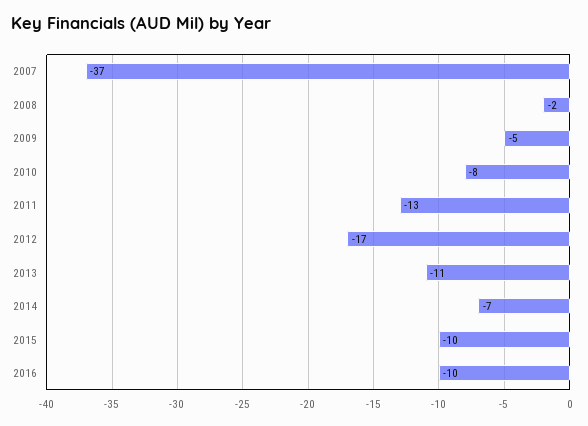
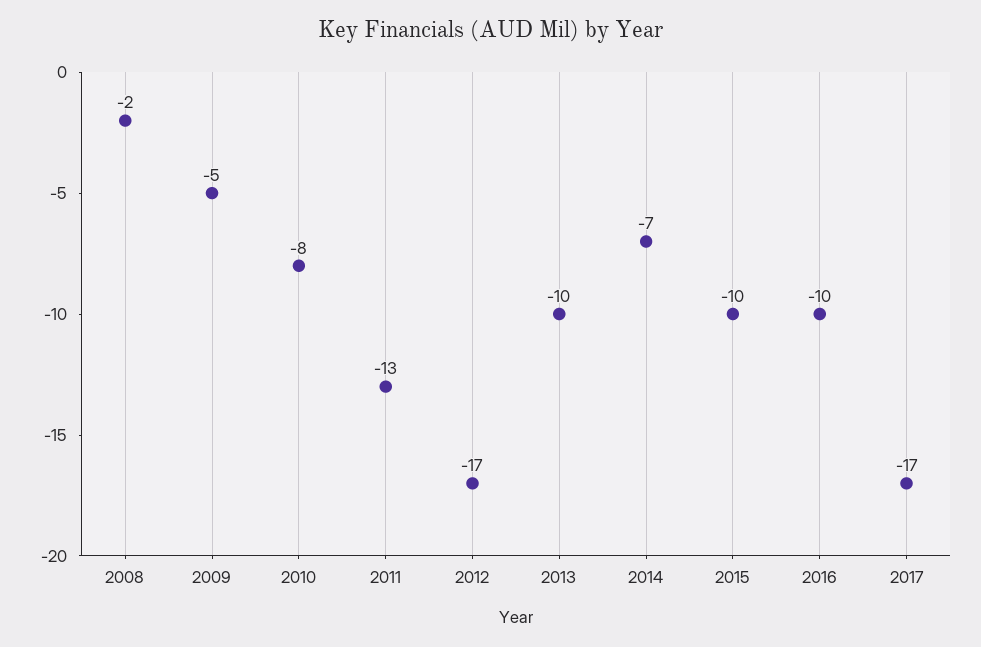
2007: -37 -> none
2013: -11 -> -10
2017: none -> -17

